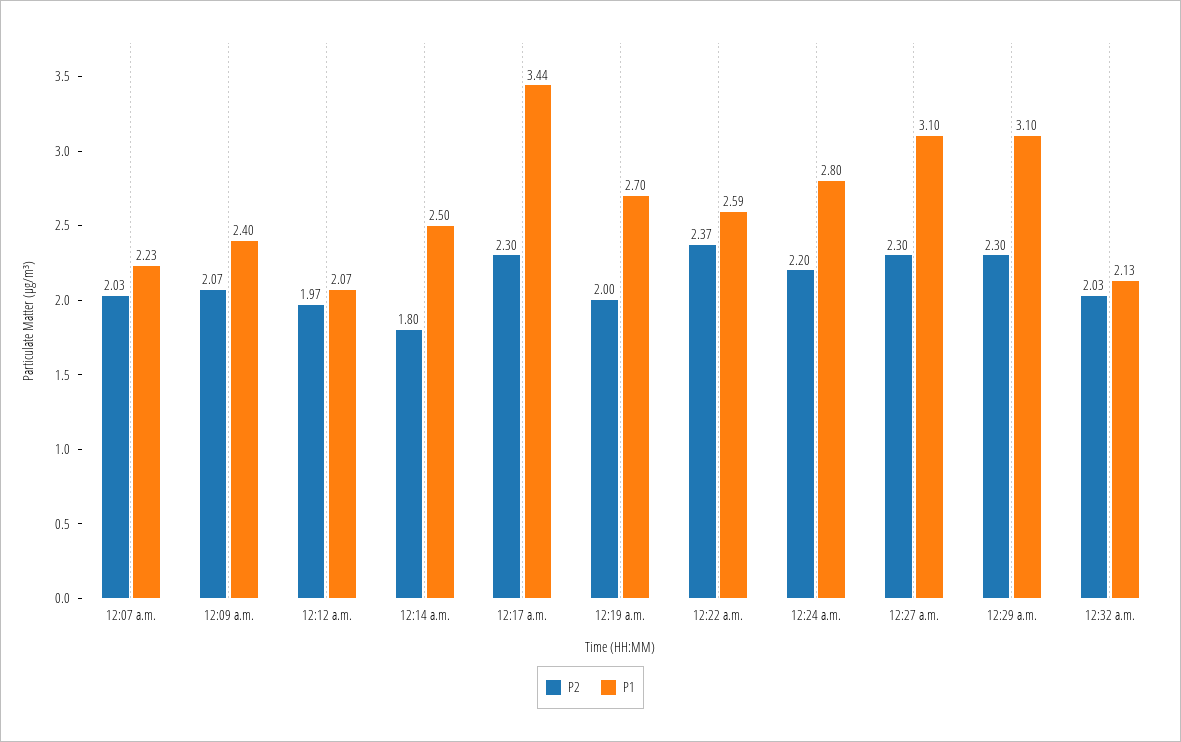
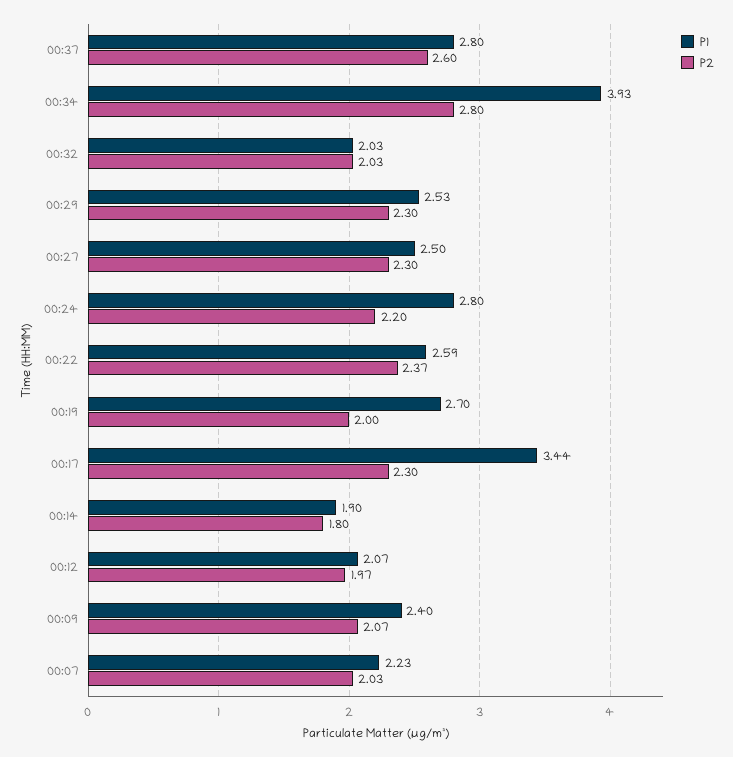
P1, 12:14 a.m.: 2.5 -> 1.9
P1, 12:27 a.m.: 3.1 -> 2.5
P1, 12:29 a.m.: 3.1 -> 2.53
P1, 12:32 a.m.: 2.13 -> 2.03
P1, 00:37: none -> 2.8
P2, 00:37: none -> 2.6
P1, 00:34: none -> 3.93
P2, 00:34: none -> 2.8

